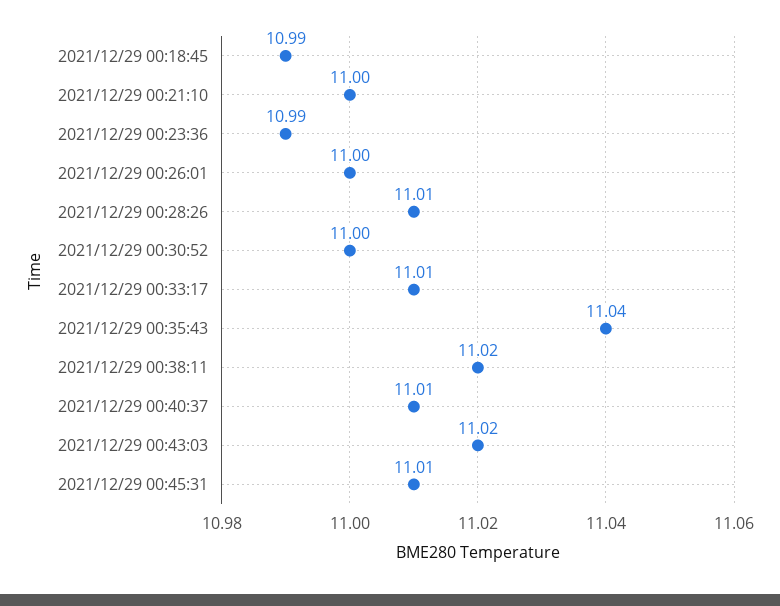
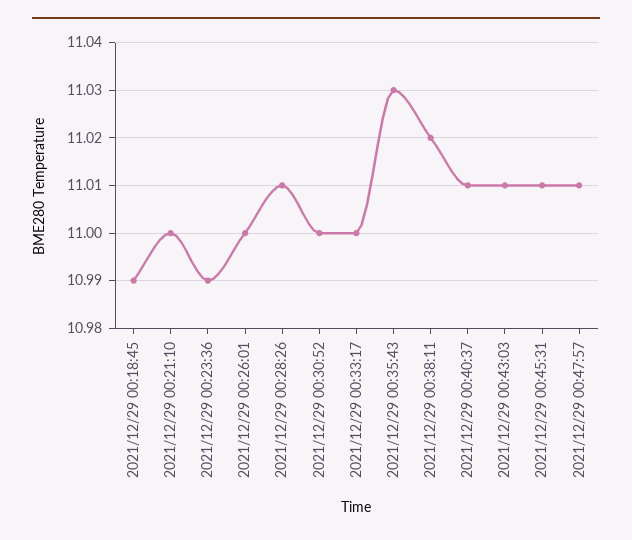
2021/12/29 00:33:17: 11.01 -> 11
2021/12/29 00:35:43: 11.04 -> 11.03
2021/12/29 00:43:03: 11.02 -> 11.01
2021/12/29 00:47:57: none -> 11.01

